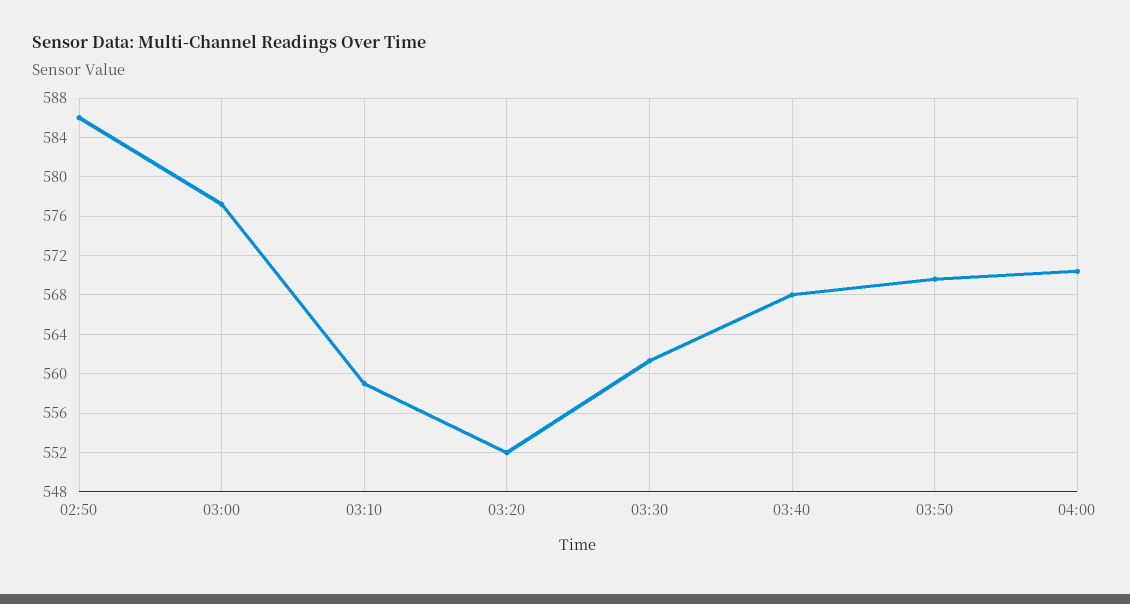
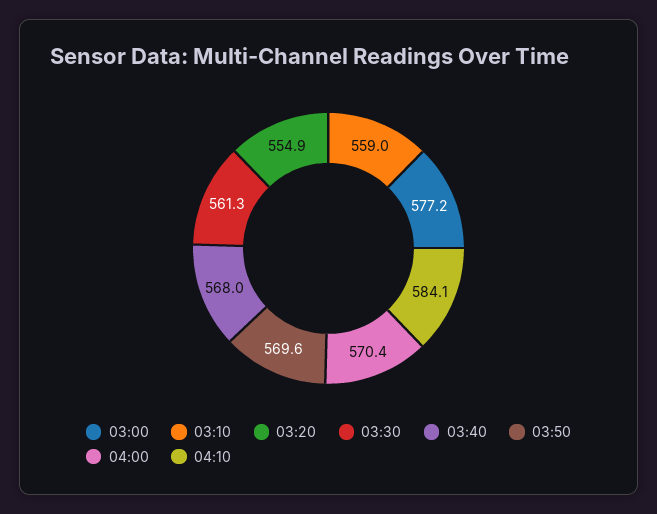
02:50: 586 -> none
03:20: 552 -> 554.9
04:10: none -> 584.1

